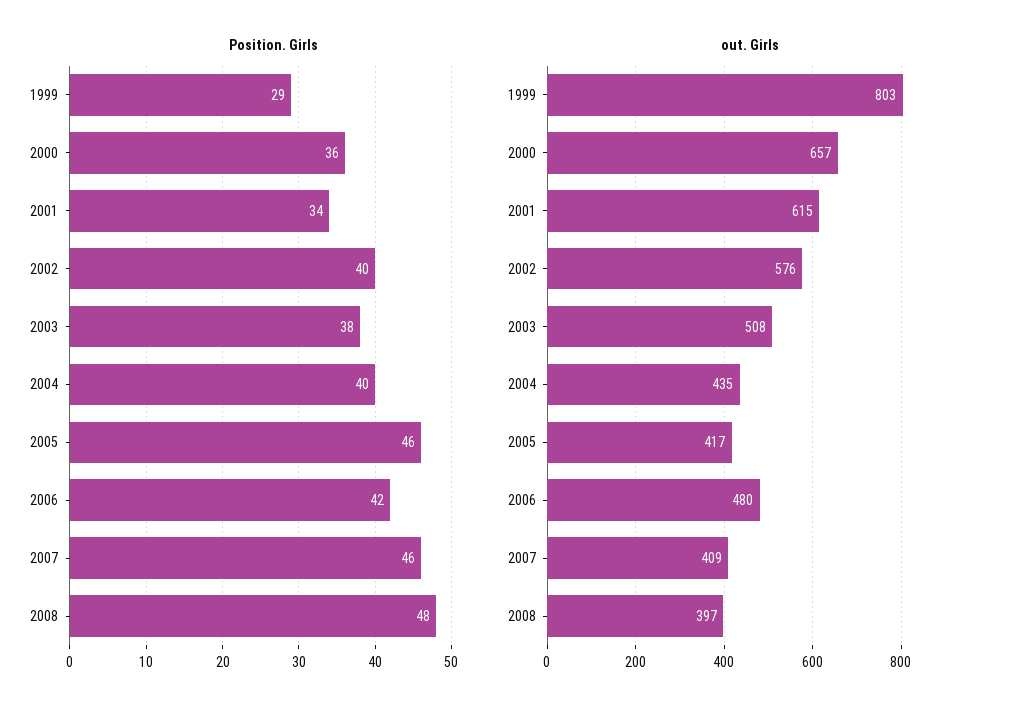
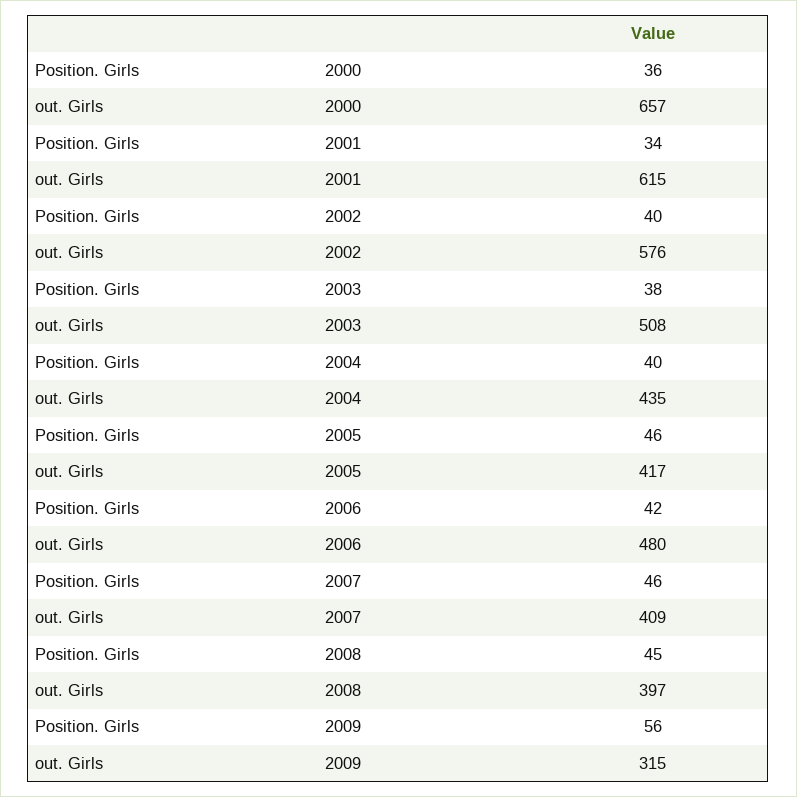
Position. Girls, 1999: 29 -> none
Position. Girls, 2008: 48 -> 45
out. Girls, 1999: 803 -> none
Position. Girls, 2009: none -> 56
out. Girls, 2009: none -> 315

